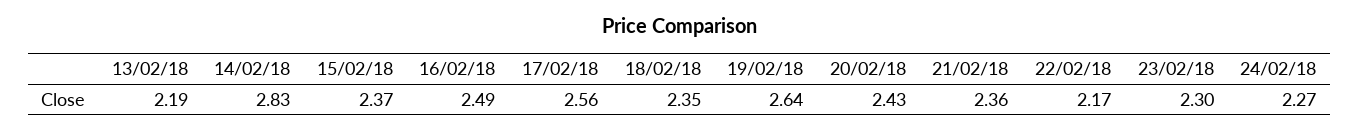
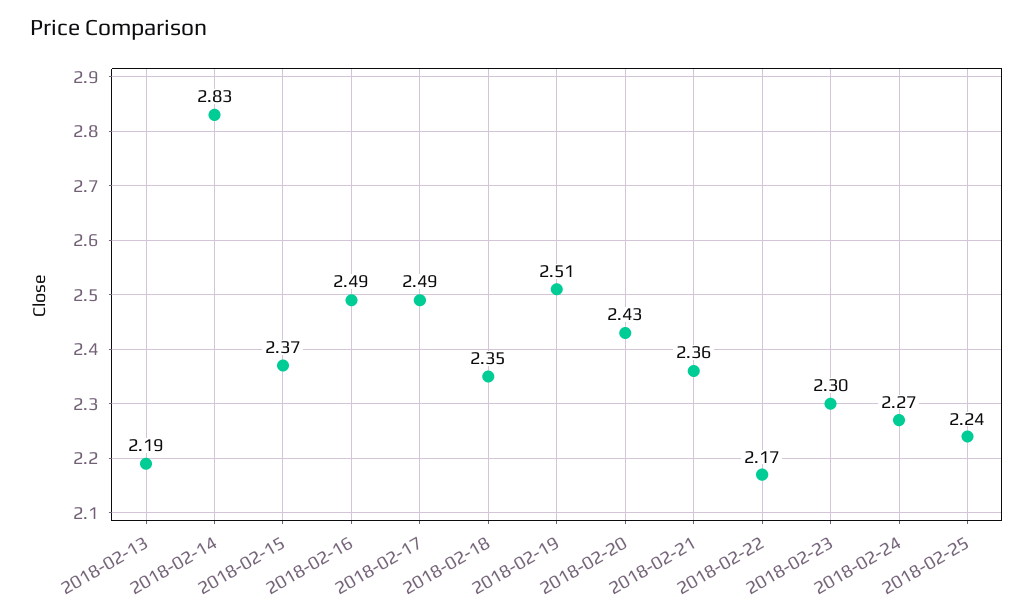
17/02/18: 2.56 -> 2.49
19/02/18: 2.64 -> 2.51
2018-02-25: none -> 2.24

